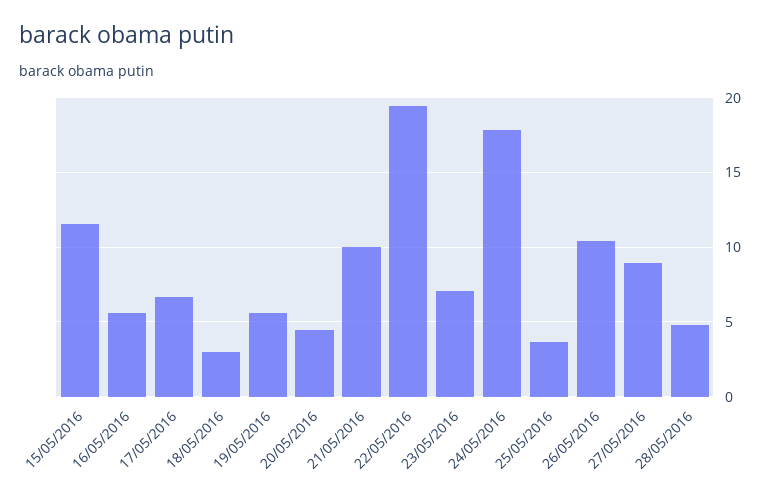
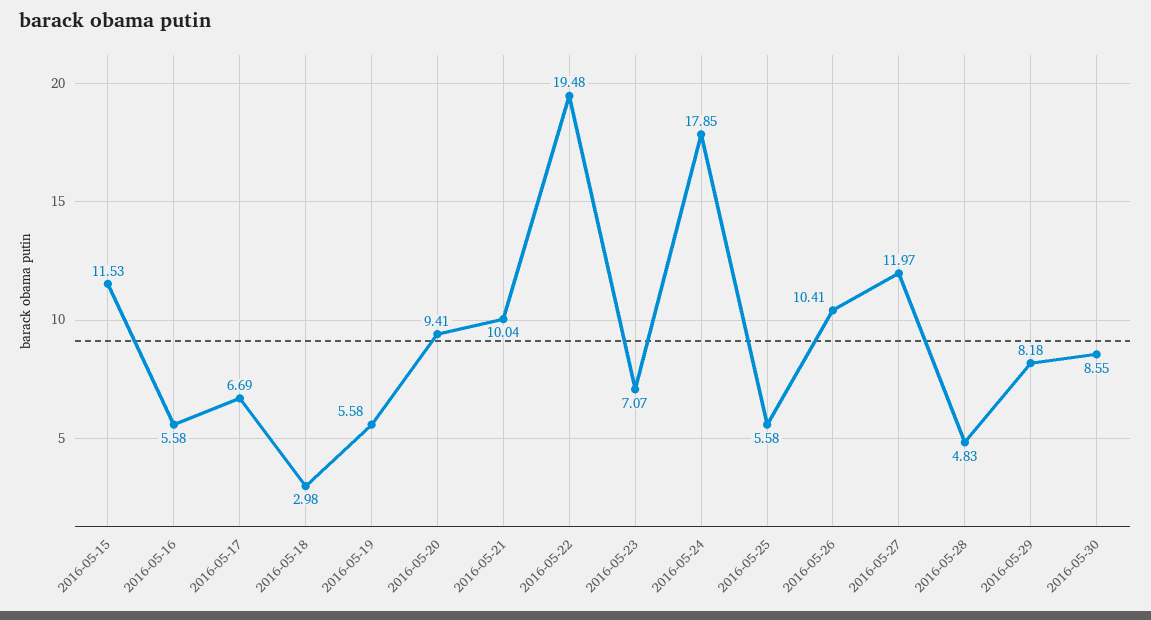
20/05/2016: 4.5 -> 9.41
25/05/2016: 3.5 -> 5.58
27/05/2016: 9 -> 11.97
2016-05-29: none -> 8.18
2016-05-30: none -> 8.55

